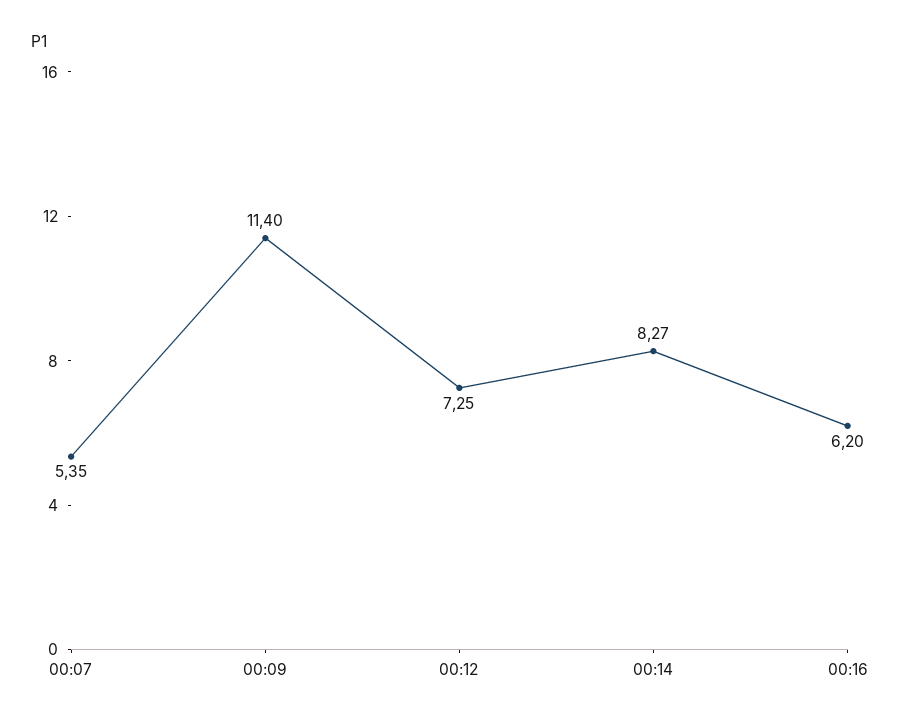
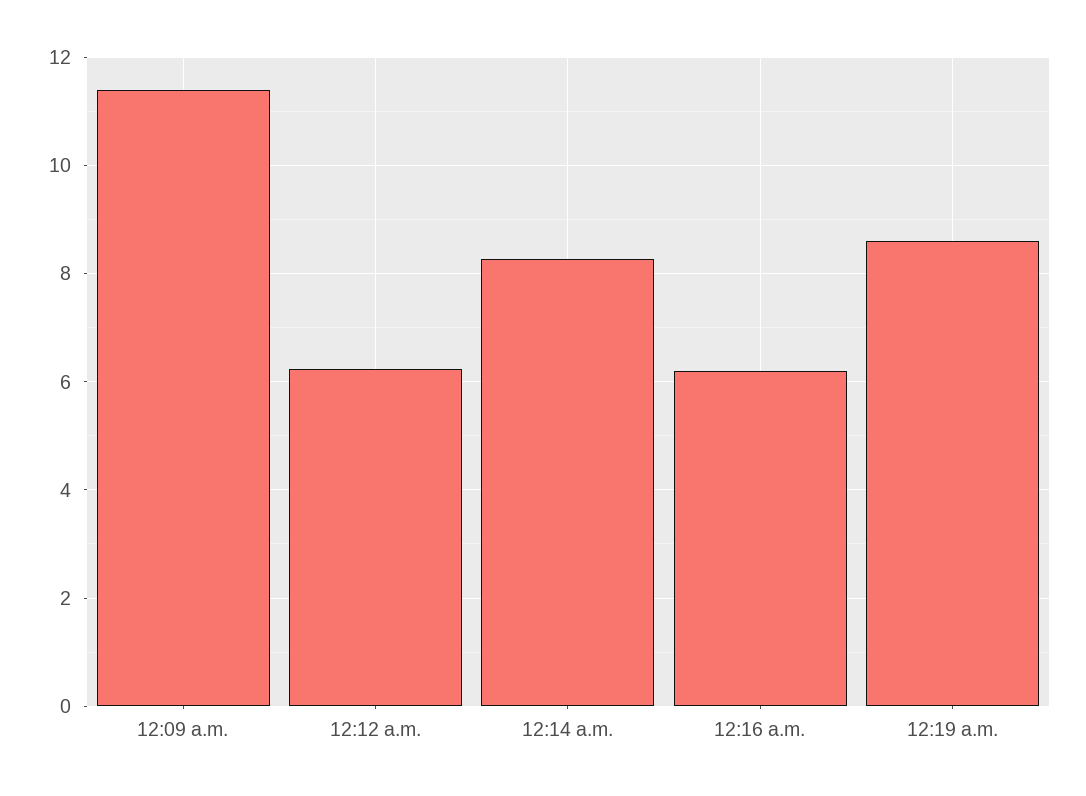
00:07: 5.35 -> none
00:12: 7.25 -> 6.2
12:19 a.m.: none -> 8.6

